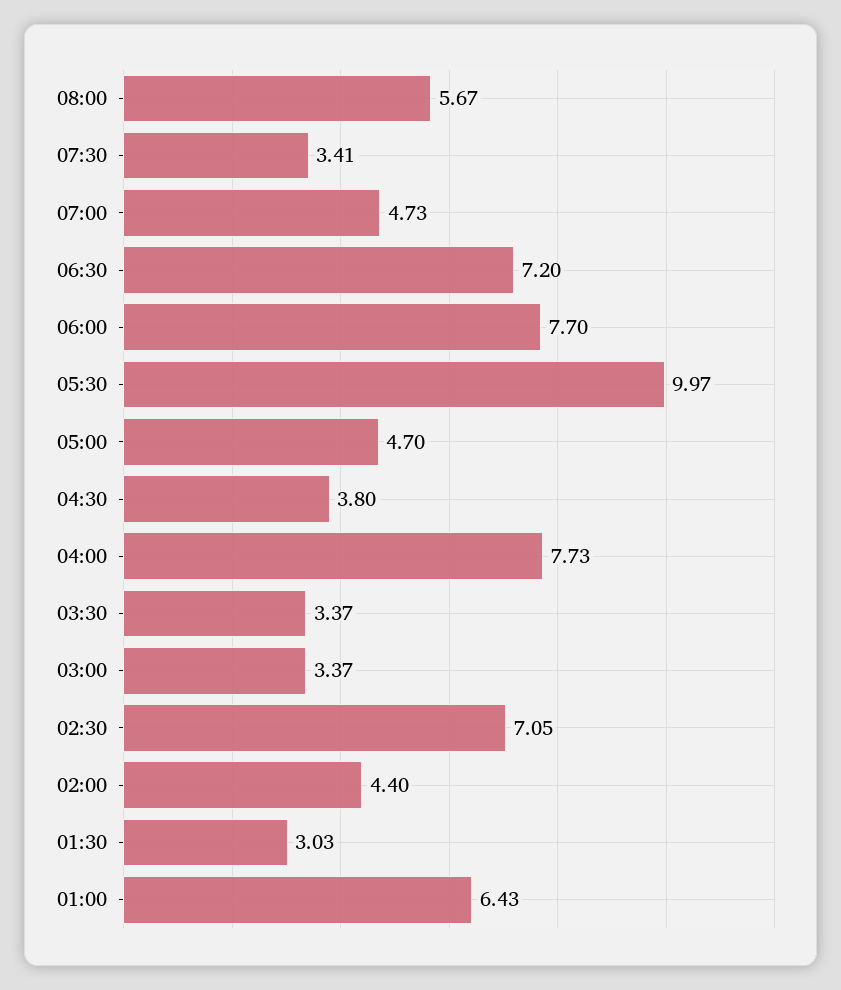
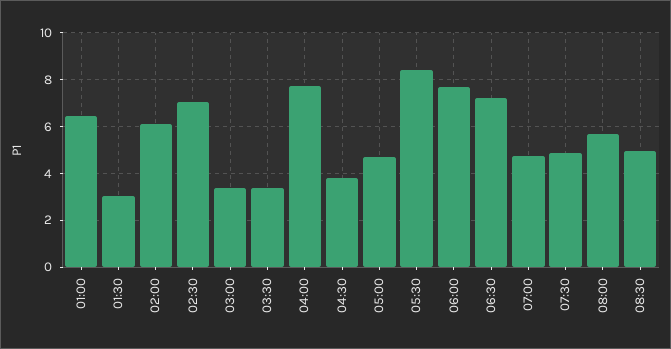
07:30: 3.41 -> 5
05:30: 9.97 -> 8.5
02:00: 4.4 -> 6
08:30: none -> 5

